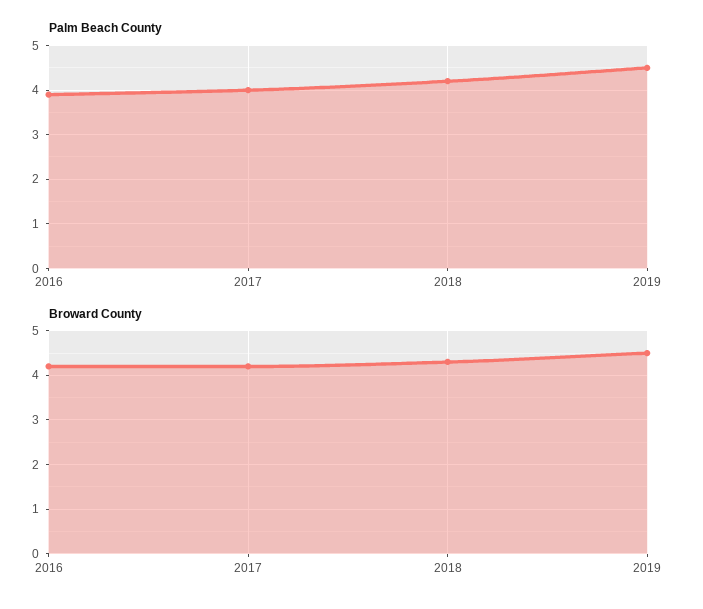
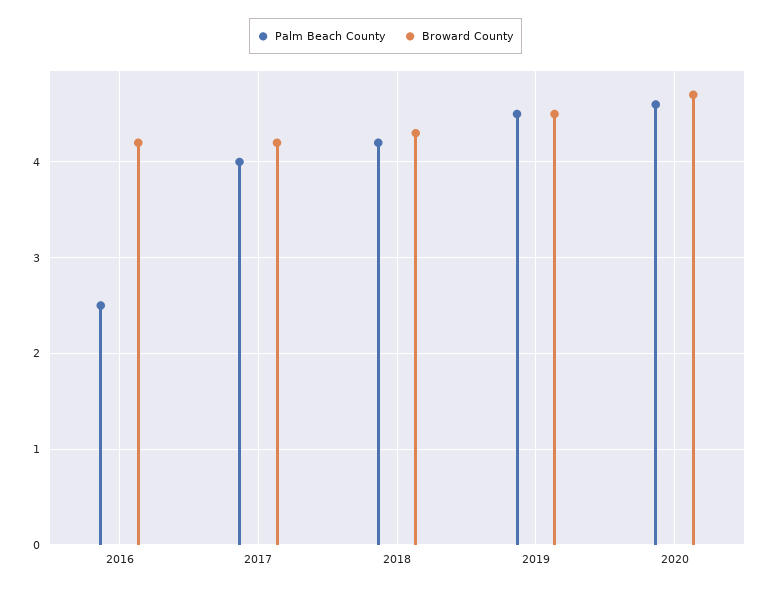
Palm Beach County, 2016: 4 -> 2.5
Palm Beach County, 2020: none -> 4.6
Broward County, 2020: none -> 4.7

